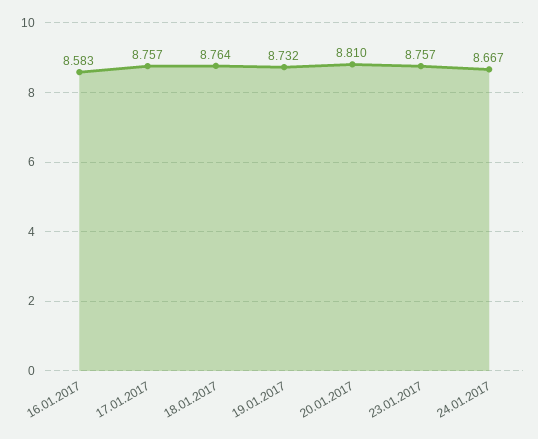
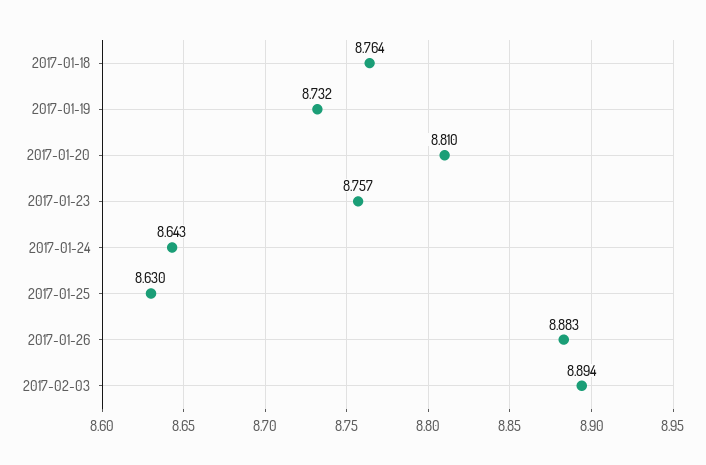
16.01.2017: 8.583 -> none
17.01.2017: 8.757 -> none
24.01.2017: 8.667 -> 8.643
2017-01-25: none -> 8.63
2017-01-26: none -> 8.883
2017-02-03: none -> 8.894

